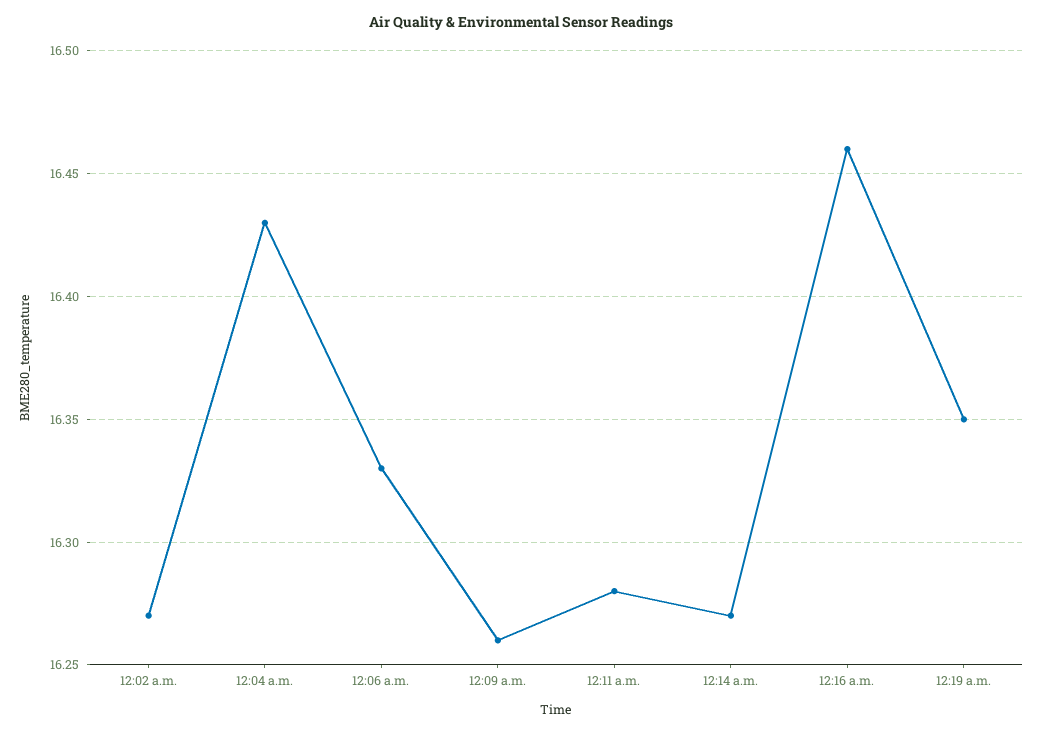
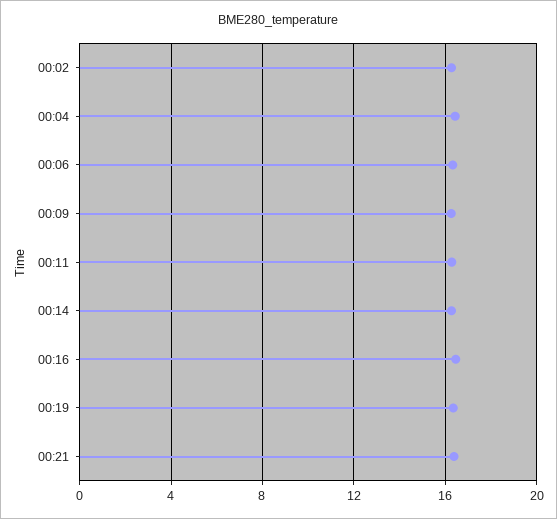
00:21: none -> 16.5

